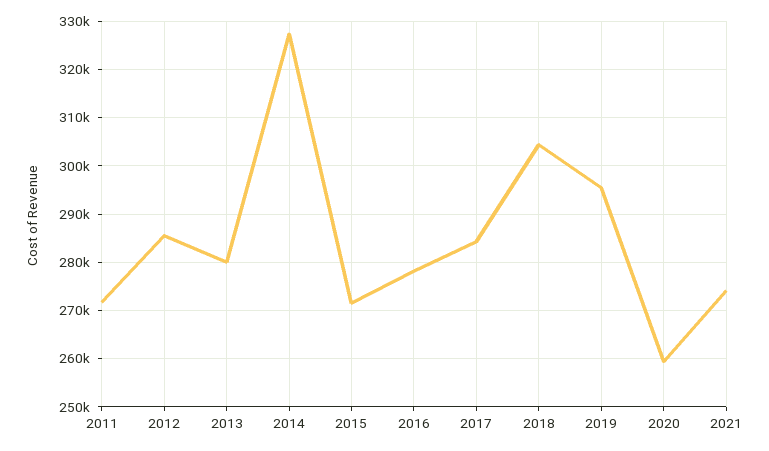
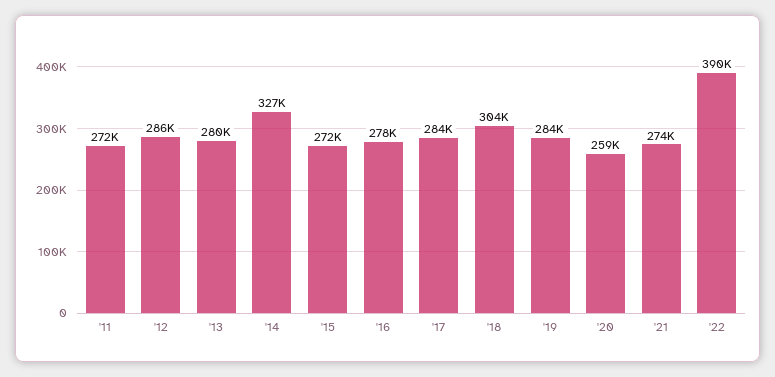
2019: 296000 -> 284000
'22: none -> 390000

